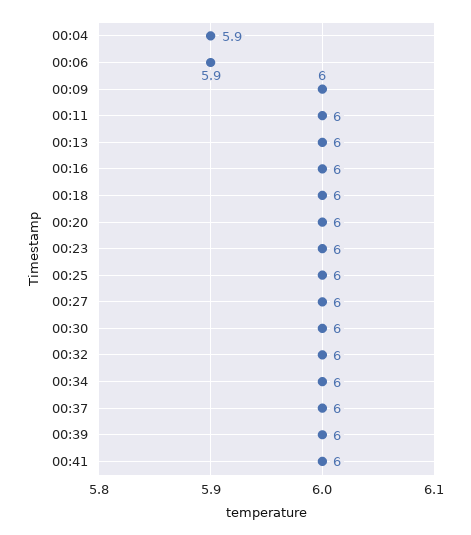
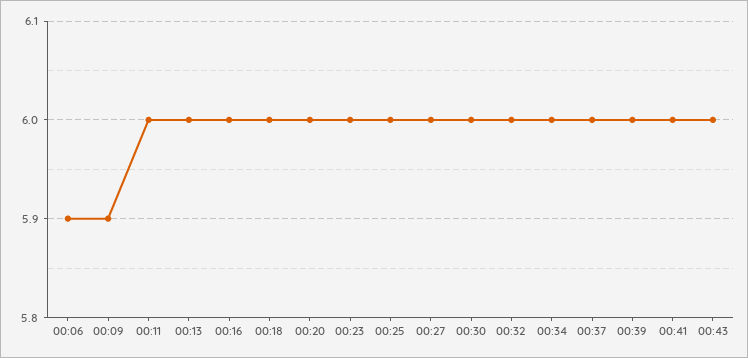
00:04: 5.9 -> none
00:09: 6 -> 5.9
00:43: none -> 6

